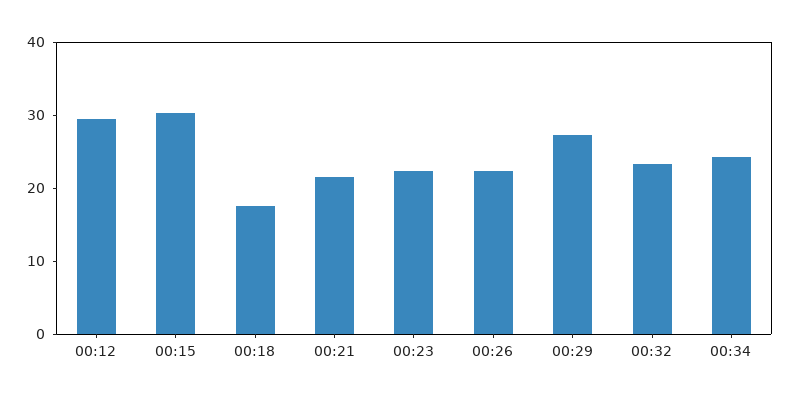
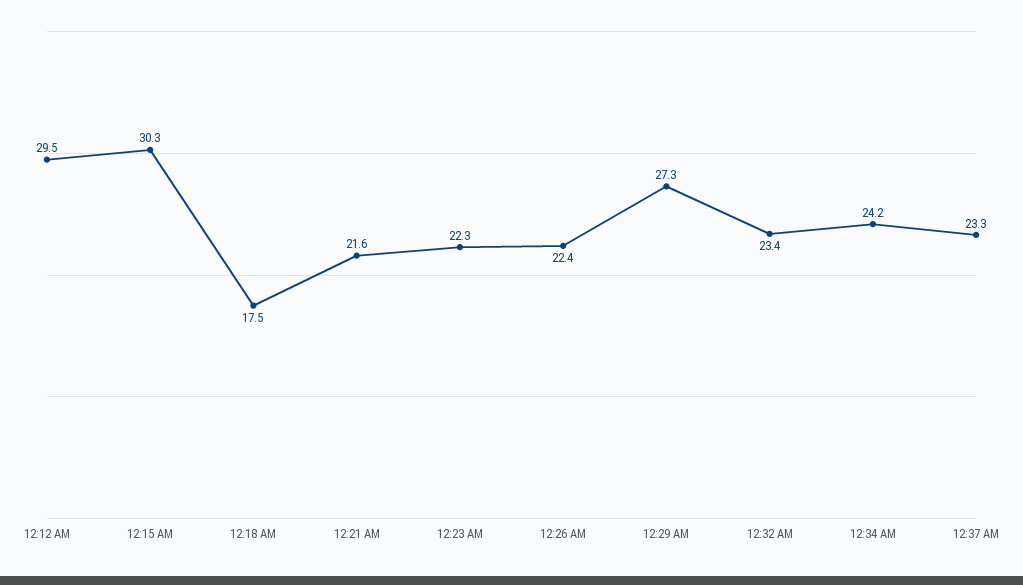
12:37 AM: none -> 23.3

